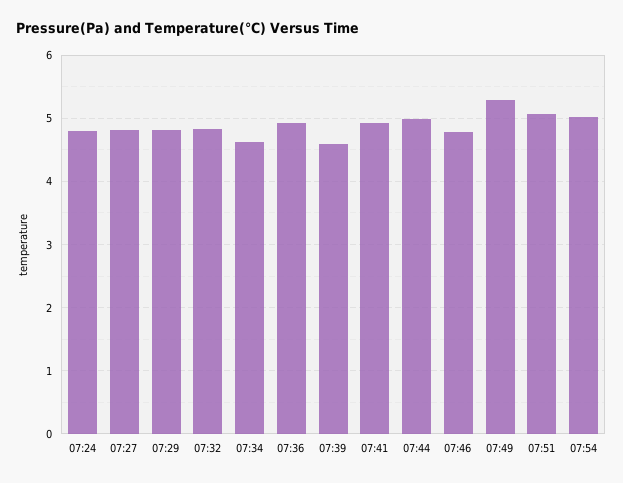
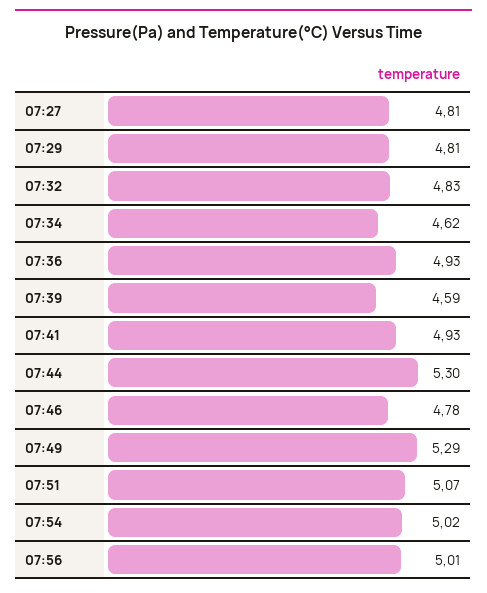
07:24: 4.8 -> none
07:44: 5 -> 5.3
07:56: none -> 5.01

